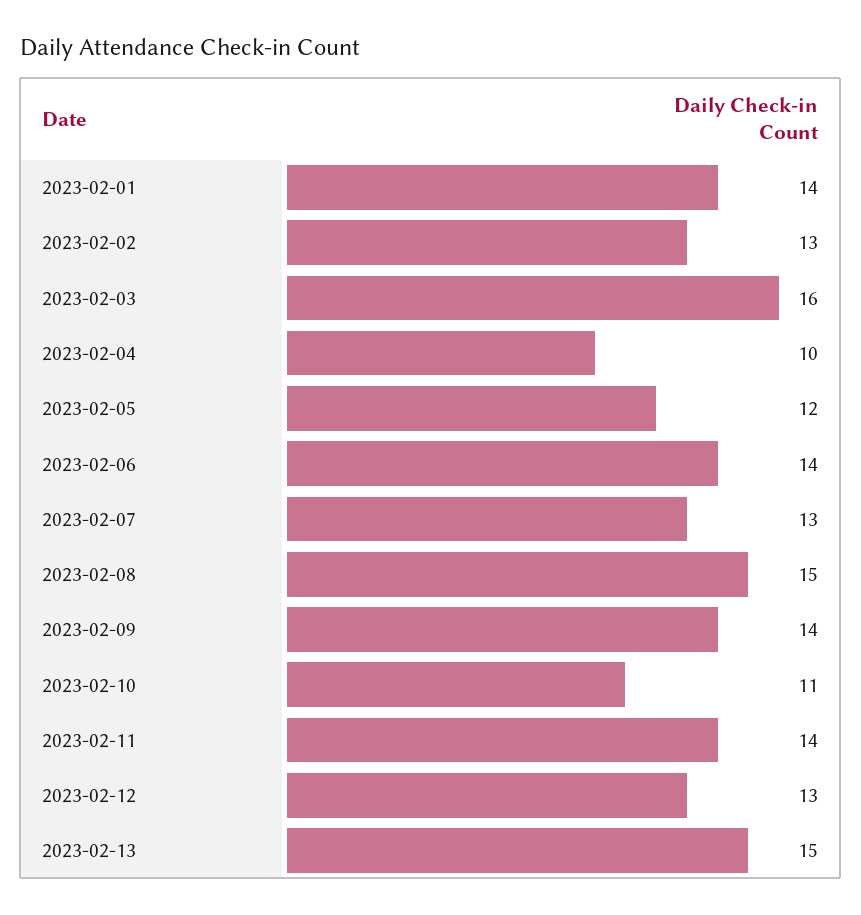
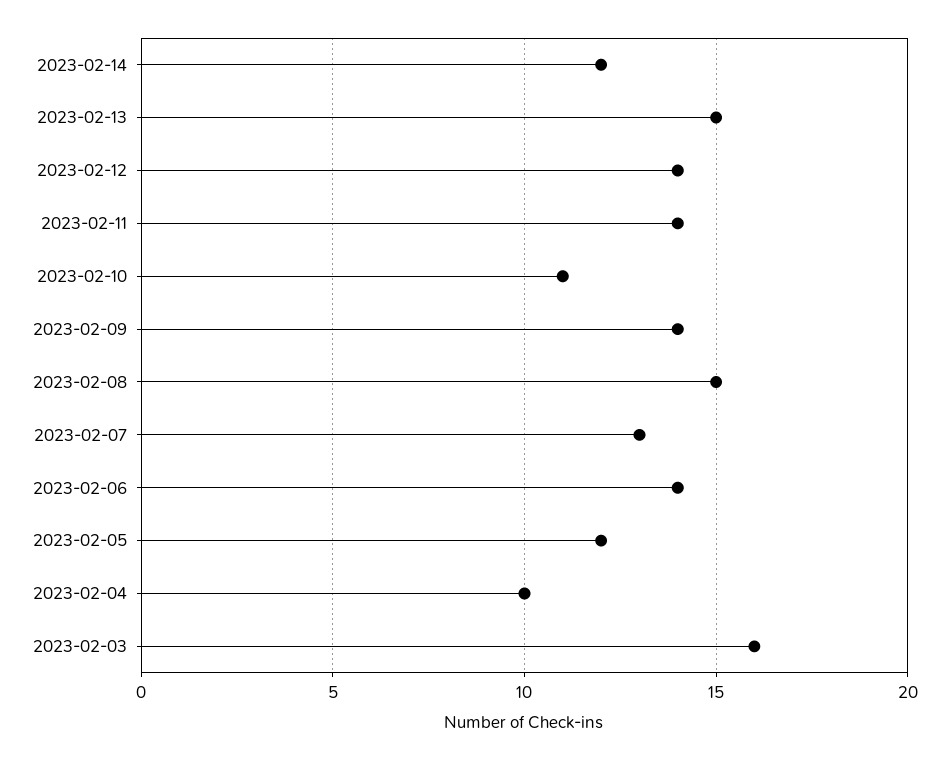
2023-02-01: 14 -> none
2023-02-02: 13 -> none
2023-02-12: 13 -> 14
2023-02-14: none -> 12

